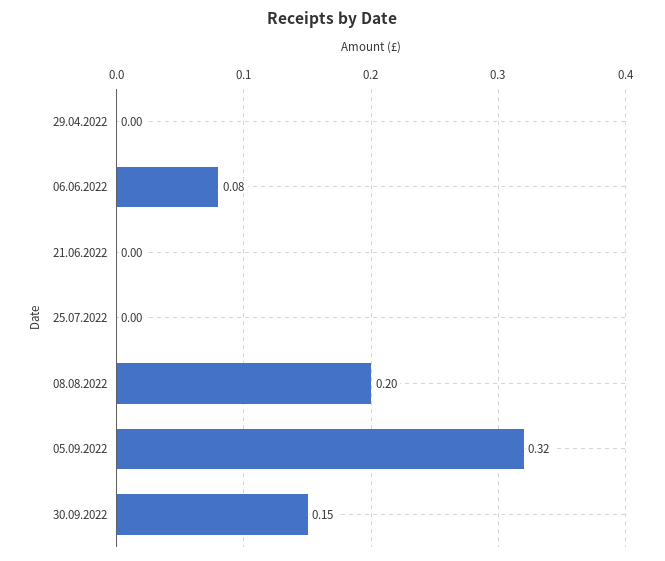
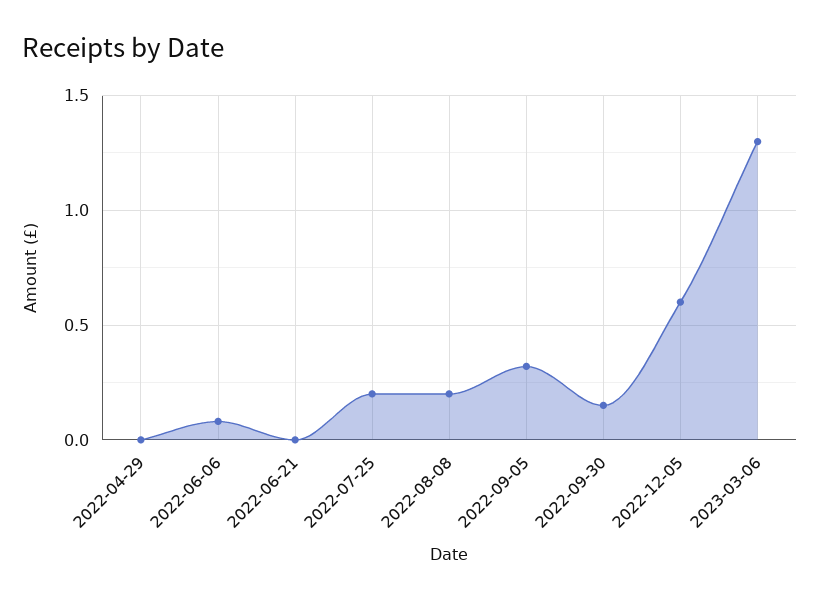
25.07.2022: 0 -> 0.2
2022-12-05: none -> 0.6
2023-03-06: none -> 1.3

